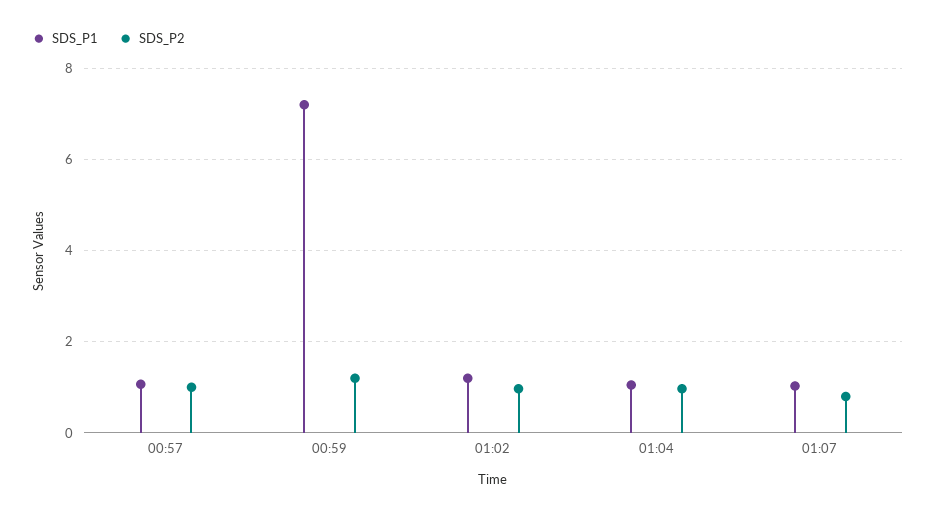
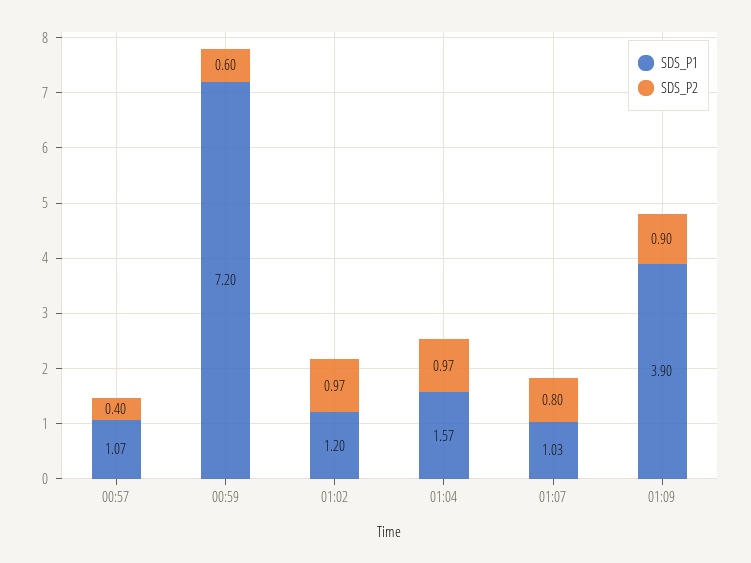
SDS_P2, 00:57: 1 -> 0.4
SDS_P2, 00:59: 1.2 -> 0.6
SDS_P1, 01:04: 1 -> 1.57
SDS_P1, 01:09: none -> 3.9
SDS_P2, 01:09: none -> 0.9

